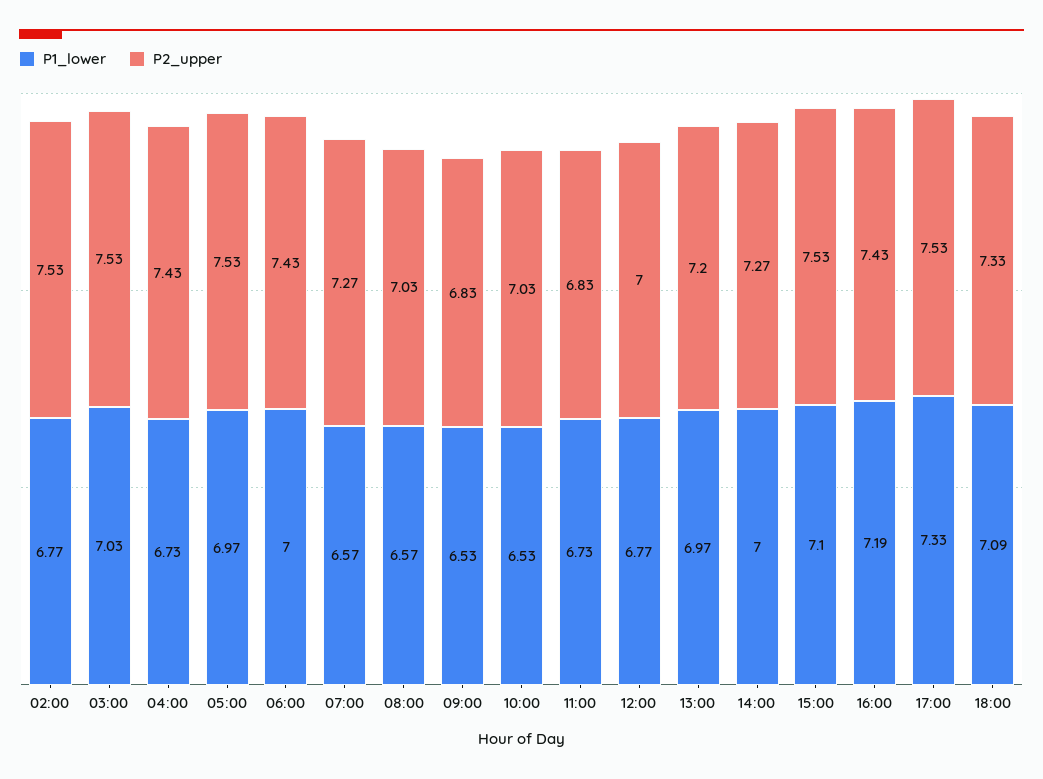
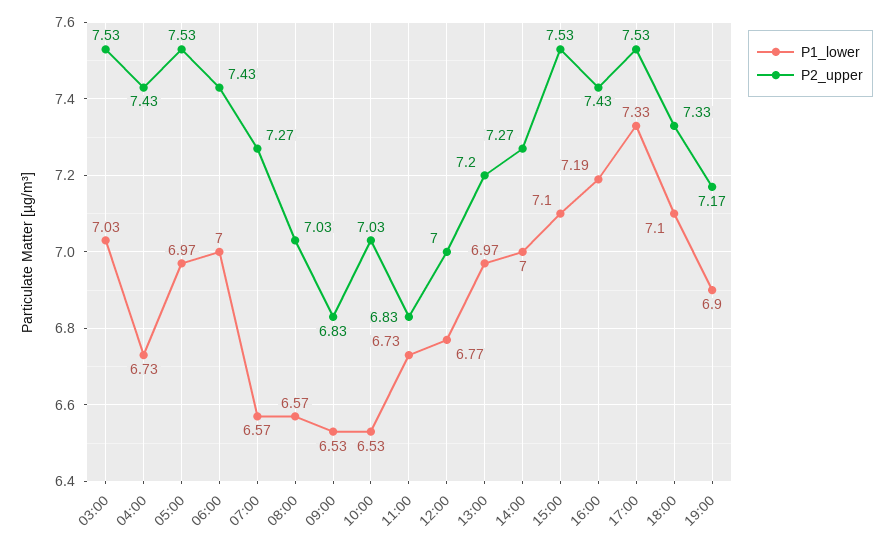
P1_lower, 02:00: 6.77 -> none
P2_upper, 02:00: 7.53 -> none
P1_lower, 18:00: 7.09 -> 7.1
P1_lower, 19:00: none -> 6.9
P2_upper, 19:00: none -> 7.17

